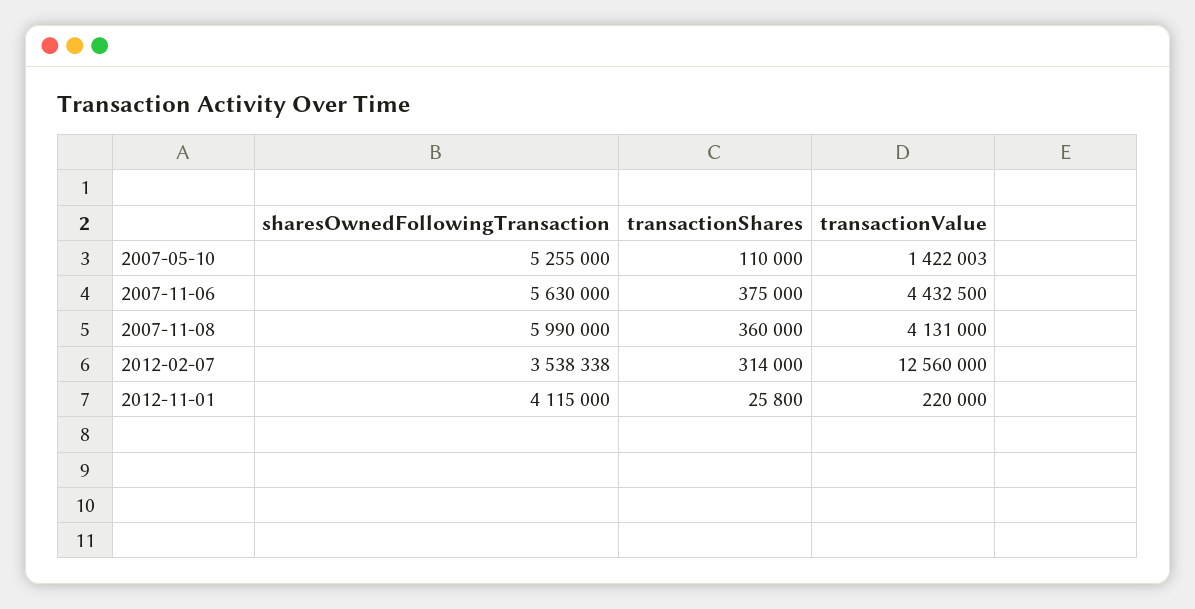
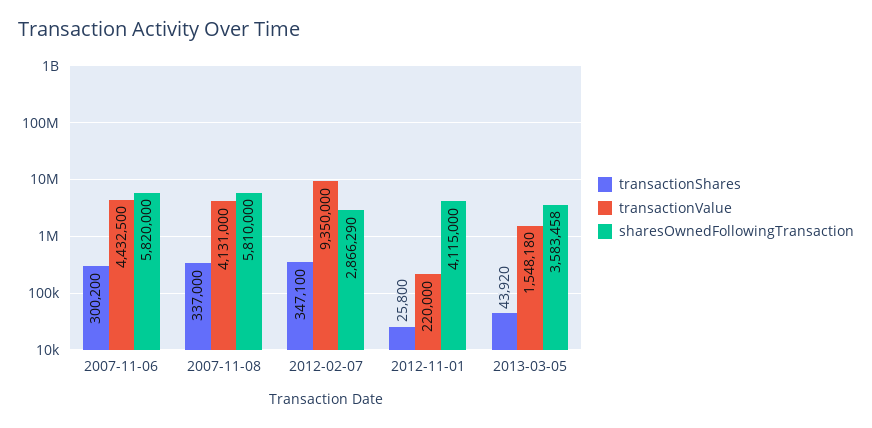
sharesOwnedFollowingTransaction, 2007-05-10: 5255000 -> none
transactionShares, 2007-05-10: 110000 -> none
transactionValue, 2007-05-10: 1422003 -> none
sharesOwnedFollowingTransaction, 2007-11-06: 5630000 -> 5820000
transactionShares, 2007-11-06: 375000 -> 300200
sharesOwnedFollowingTransaction, 2007-11-08: 5990000 -> 5810000
transactionShares, 2007-11-08: 360000 -> 337000
sharesOwnedFollowingTransaction, 2012-02-07: 3538338 -> 2866290
transactionShares, 2012-02-07: 314000 -> 347100
transactionValue, 2012-02-07: 12560000 -> 9350000
transactionShares, 2013-03-05: none -> 43920
transactionValue, 2013-03-05: none -> 1548180
sharesOwnedFollowingTransaction, 2013-03-05: none -> 3583458

